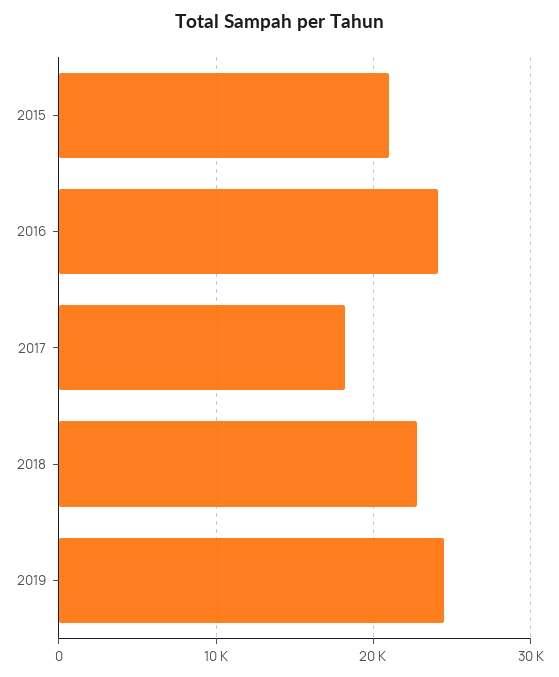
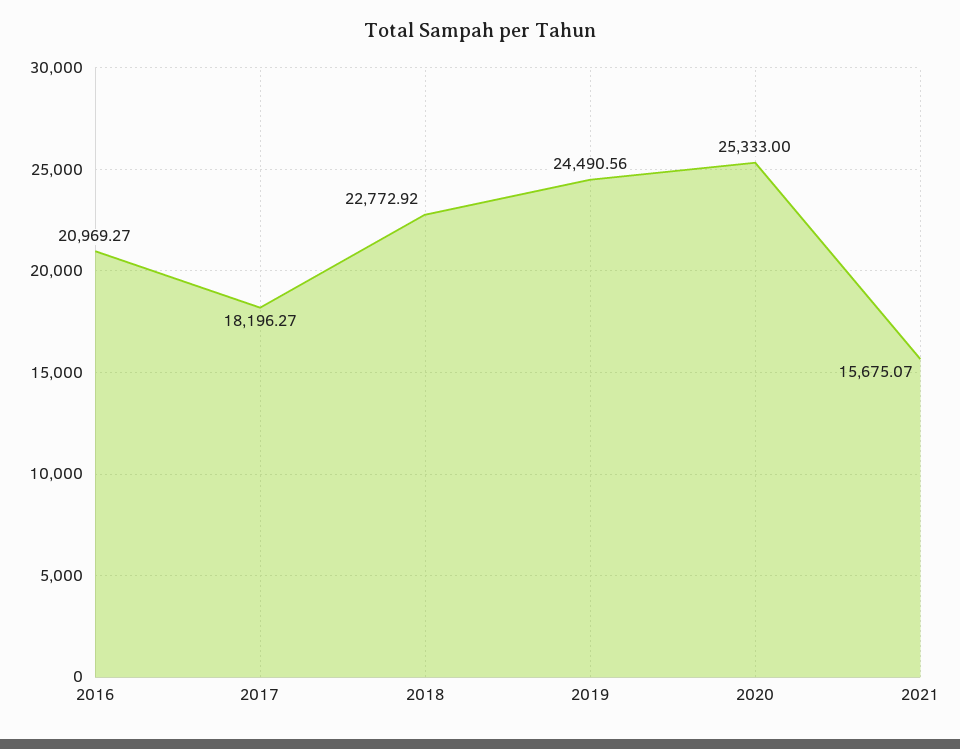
2015: 21000 -> none
2016: 24000 -> 20969.27
2020: none -> 25333
2021: none -> 15675.07

